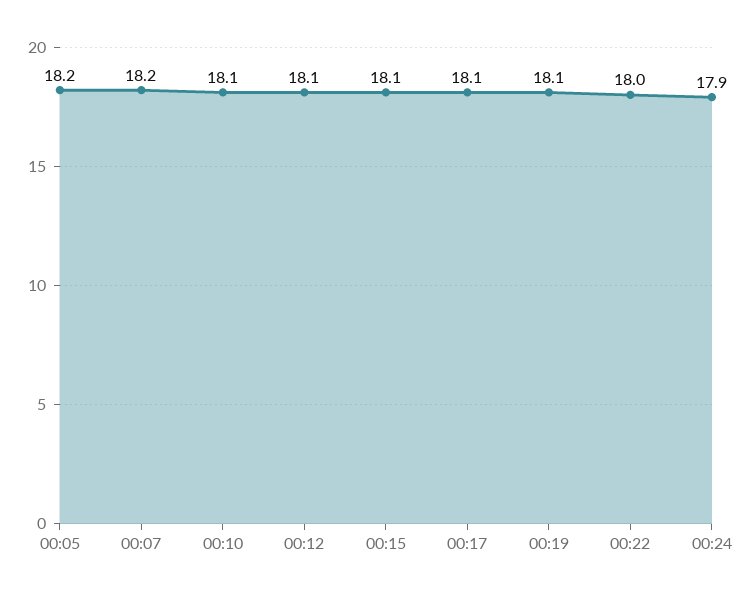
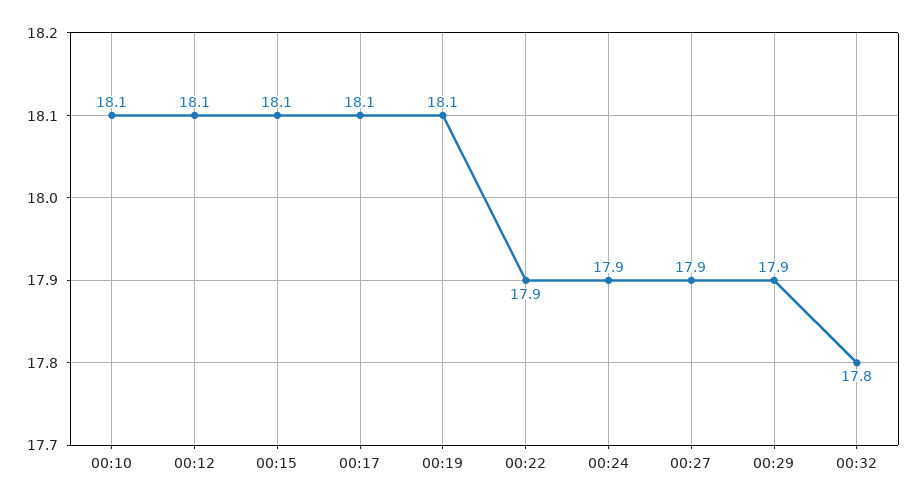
00:05: 18.2 -> none
00:07: 18.2 -> none
00:22: 18 -> 17.9
00:27: none -> 17.9
00:29: none -> 17.9
00:32: none -> 17.8

